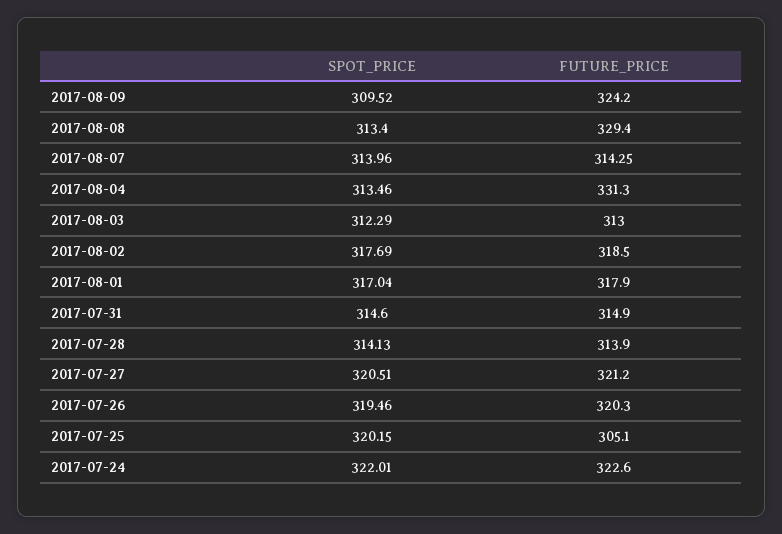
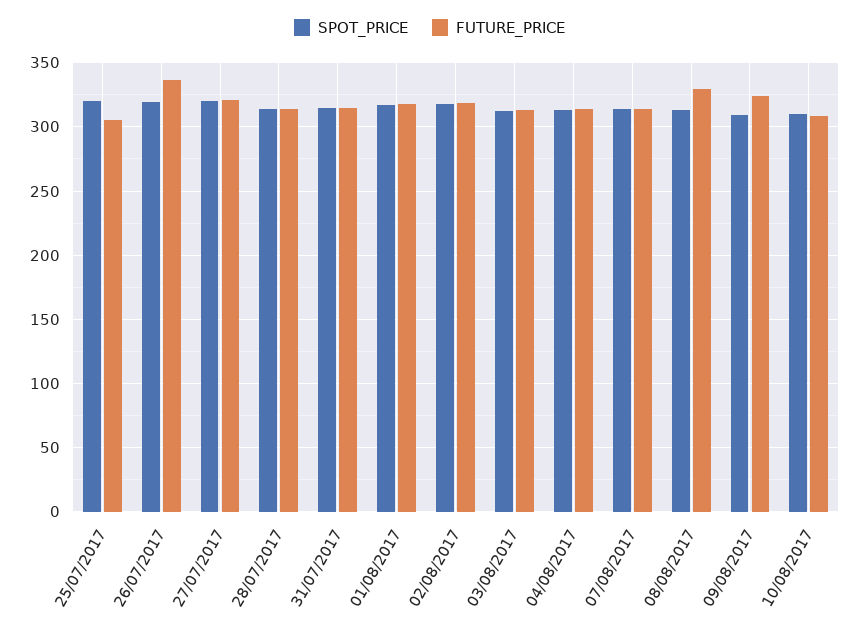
FUTURE_PRICE, 2017-08-04: 331.3 -> 315
FUTURE_PRICE, 2017-07-26: 320.3 -> 335
SPOT_PRICE, 2017-07-24: 322.01 -> none
FUTURE_PRICE, 2017-07-24: 322.6 -> none
SPOT_PRICE, 10/08/2017: none -> 310
FUTURE_PRICE, 10/08/2017: none -> 310

